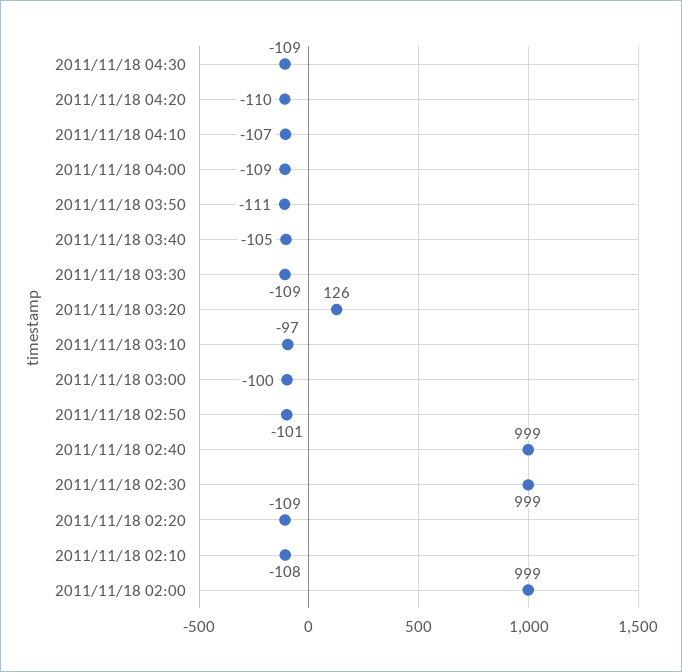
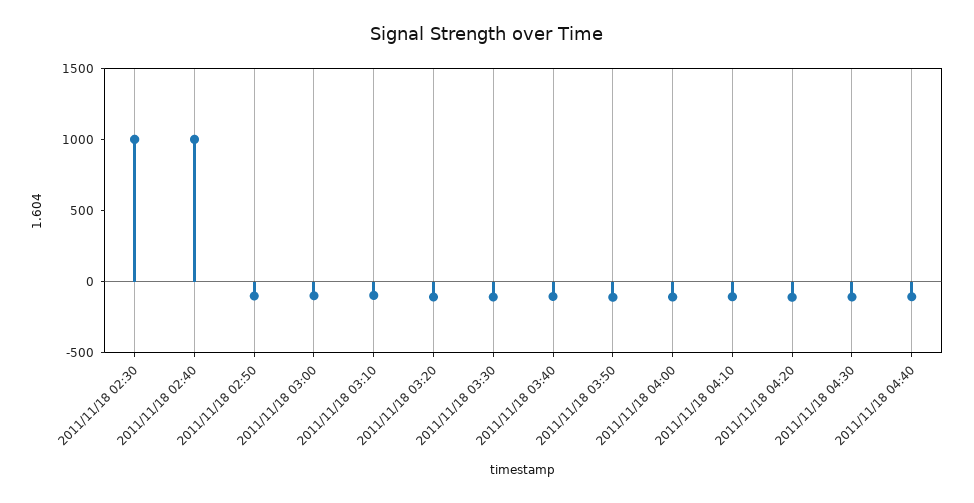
2011/11/18 03:20: 126 -> -100
2011/11/18 02:20: -109 -> none
2011/11/18 02:10: -108 -> none
2011/11/18 02:00: 999 -> none
2011/11/18 04:40: none -> -100

